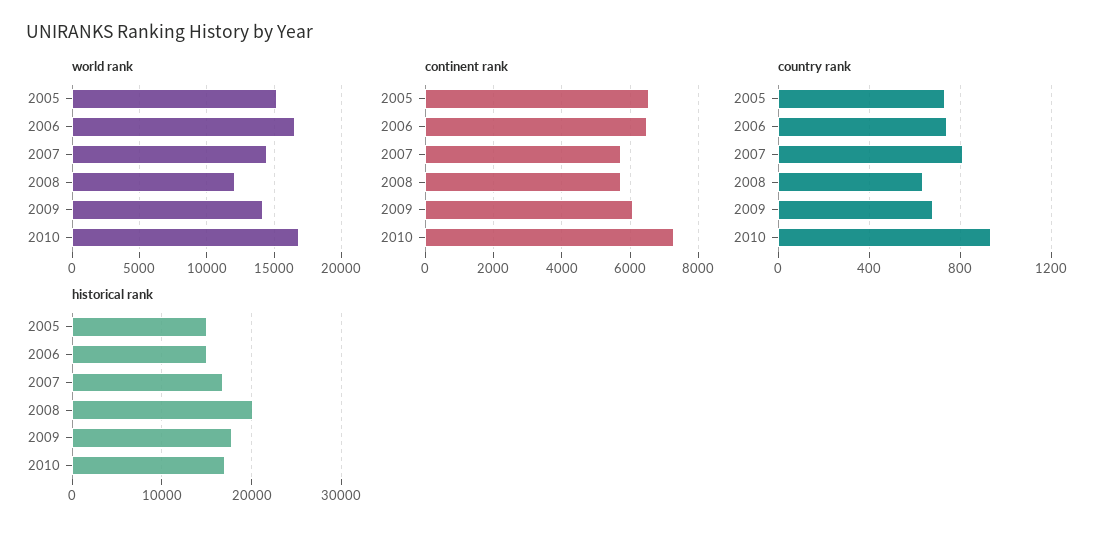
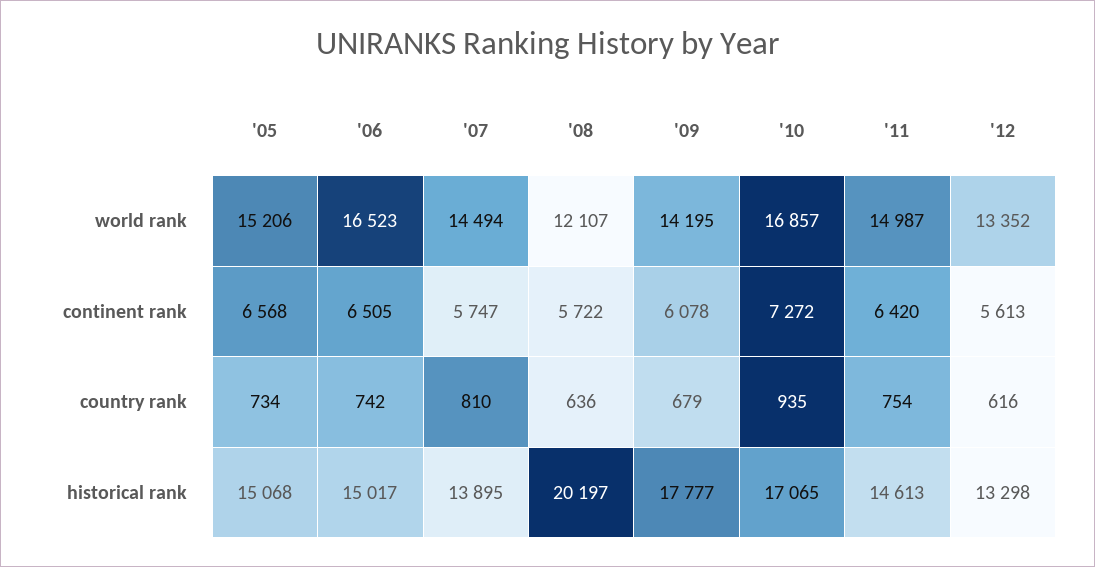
historical rank, 2007: 17000 -> 13895
world rank, '11: none -> 14987
world rank, '12: none -> 13352
continent rank, '11: none -> 6420
continent rank, '12: none -> 5613
country rank, '11: none -> 754
country rank, '12: none -> 616
historical rank, '11: none -> 14613
historical rank, '12: none -> 13298

